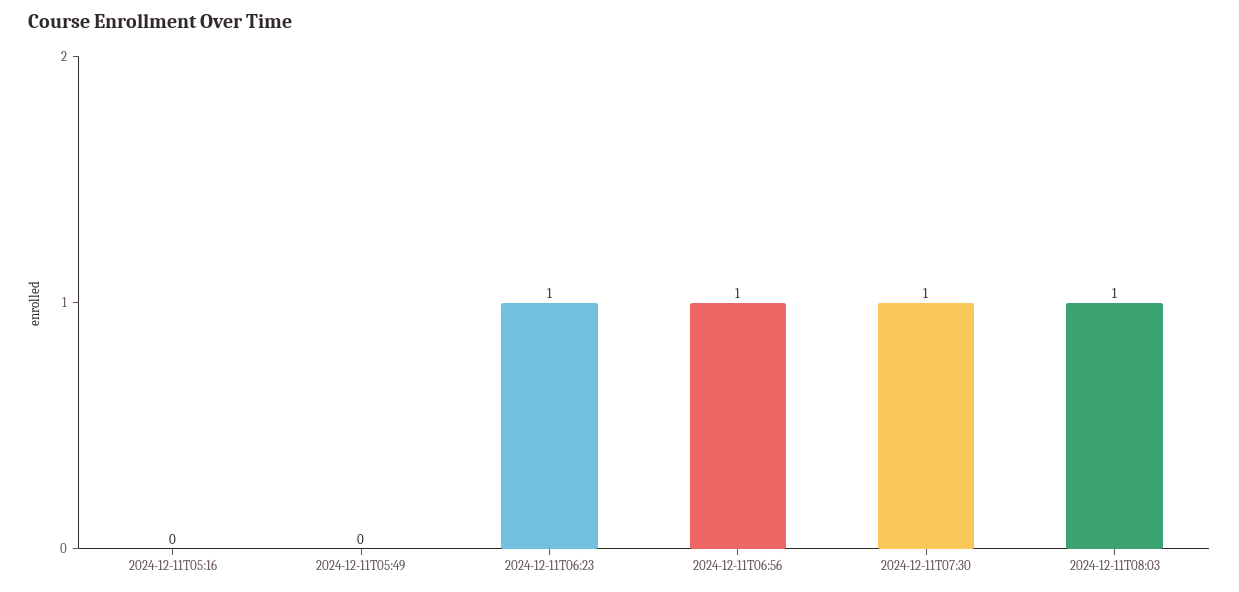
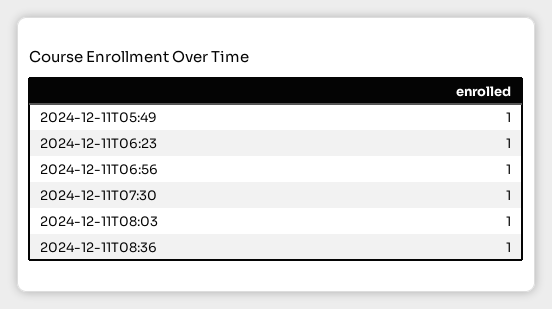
2024-12-11T05:16: 0 -> none
2024-12-11T05:49: 0 -> 1
2024-12-11T08:36: none -> 1

